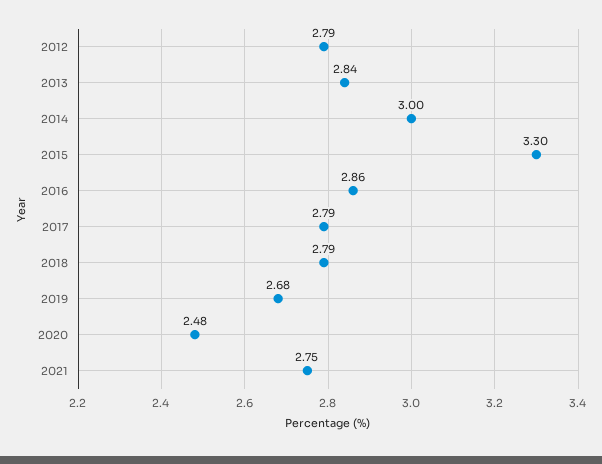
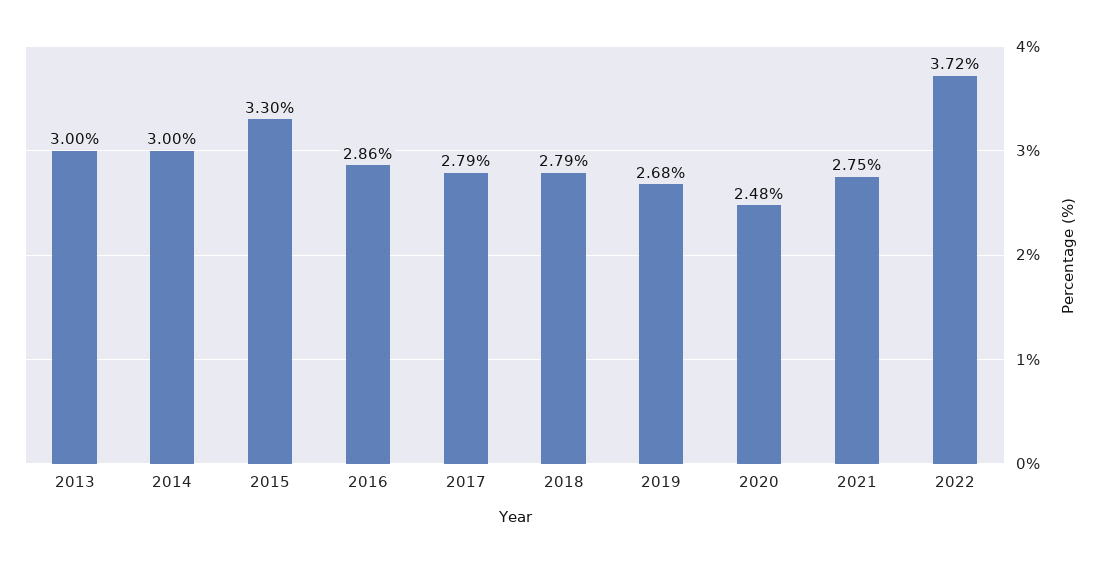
2012: 2.79 -> none
2013: 2.84 -> 3
2022: none -> 3.72

